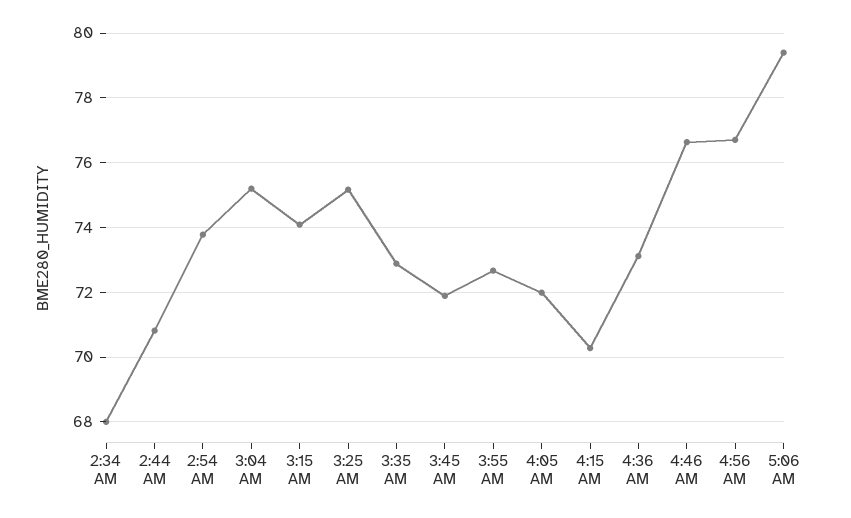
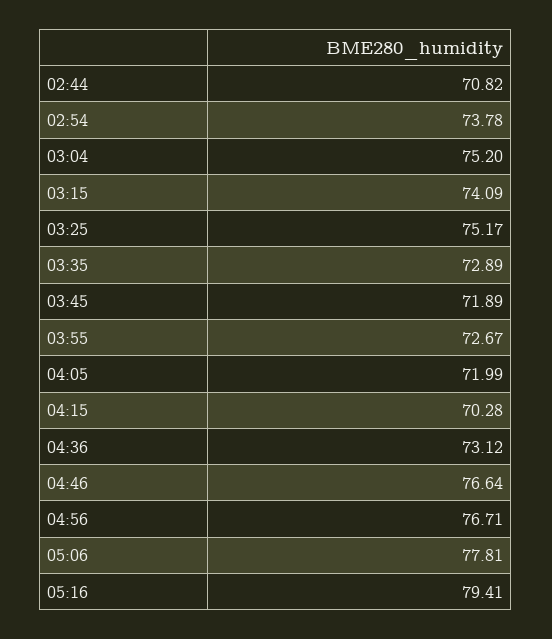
2:34 AM: 68 -> none
5:06 AM: 79.4 -> 77.81
05:16: none -> 79.41

